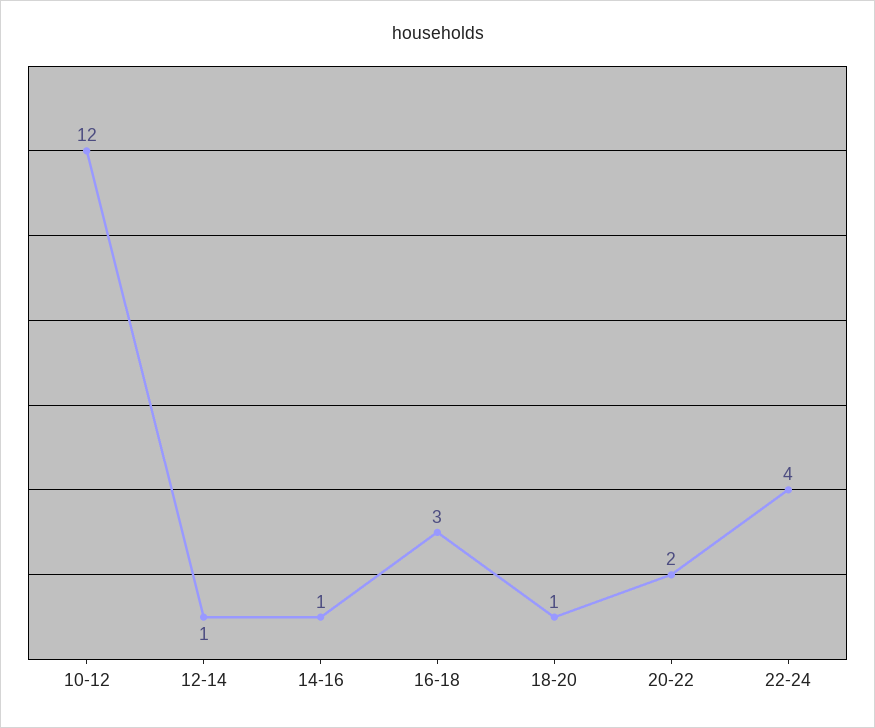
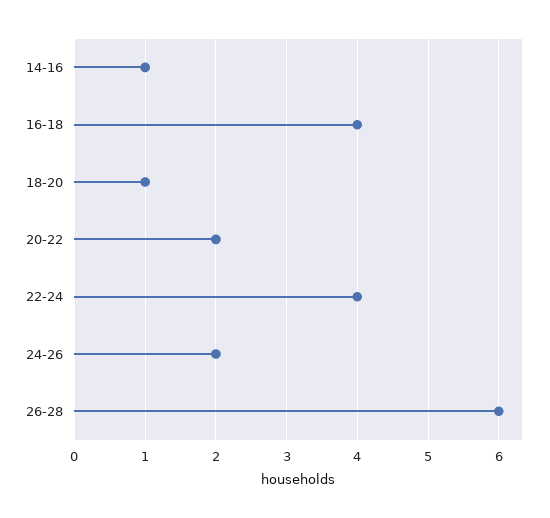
10-12: 12 -> none
12-14: 1 -> none
16-18: 3 -> 4
24-26: none -> 2
26-28: none -> 6

